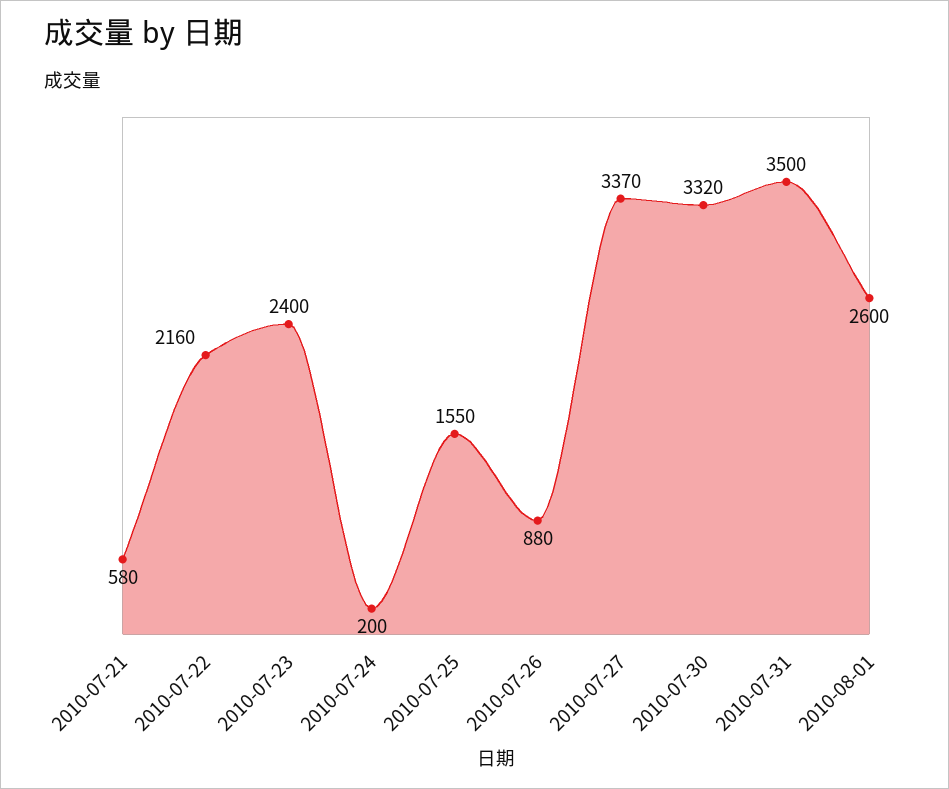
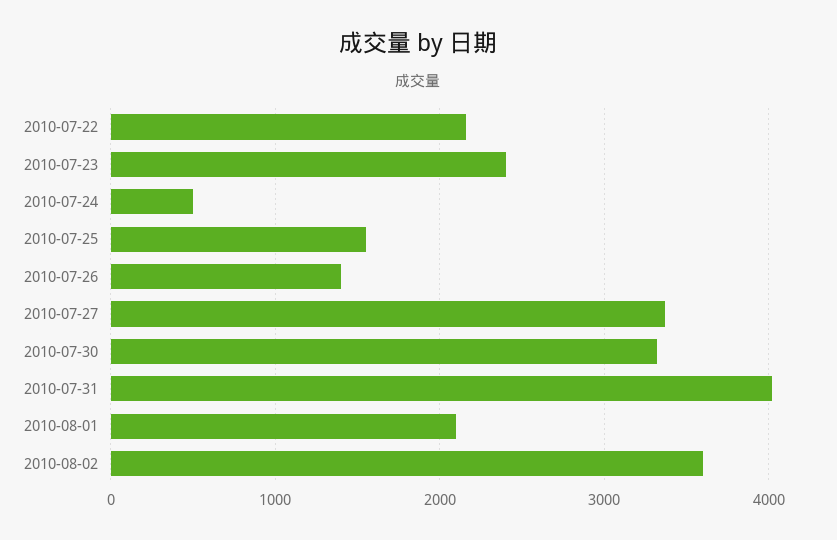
2010-07-21: 580 -> none
2010-07-24: 200 -> 500
2010-07-26: 880 -> 1400
2010-07-31: 3500 -> 4000
2010-08-01: 2600 -> 2100
2010-08-02: none -> 3600

